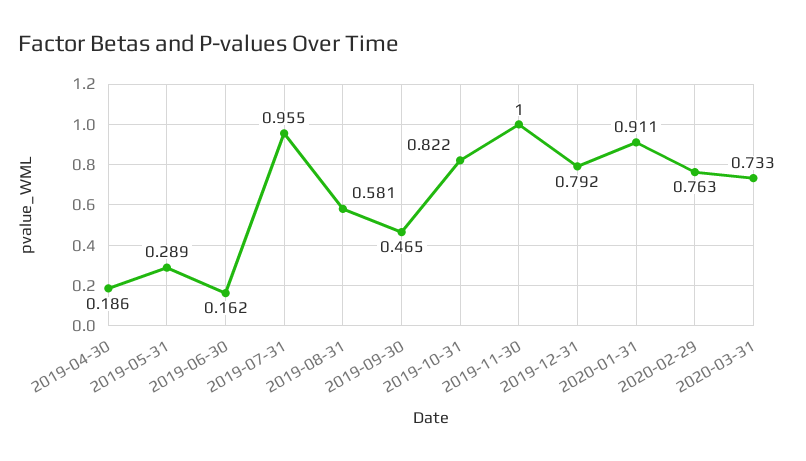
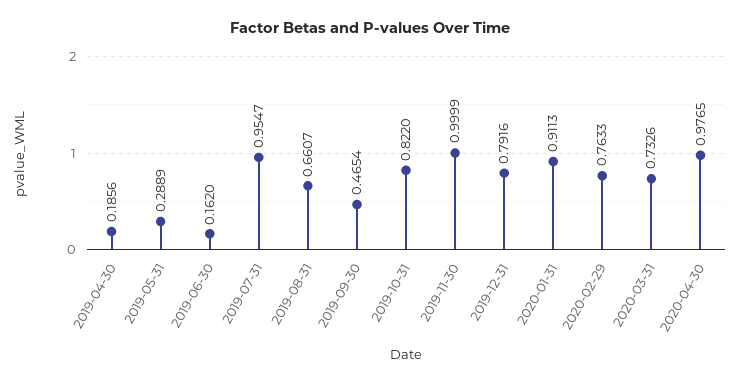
2019-08-31: 0.581 -> 0.6607
2020-04-30: none -> 0.9765

